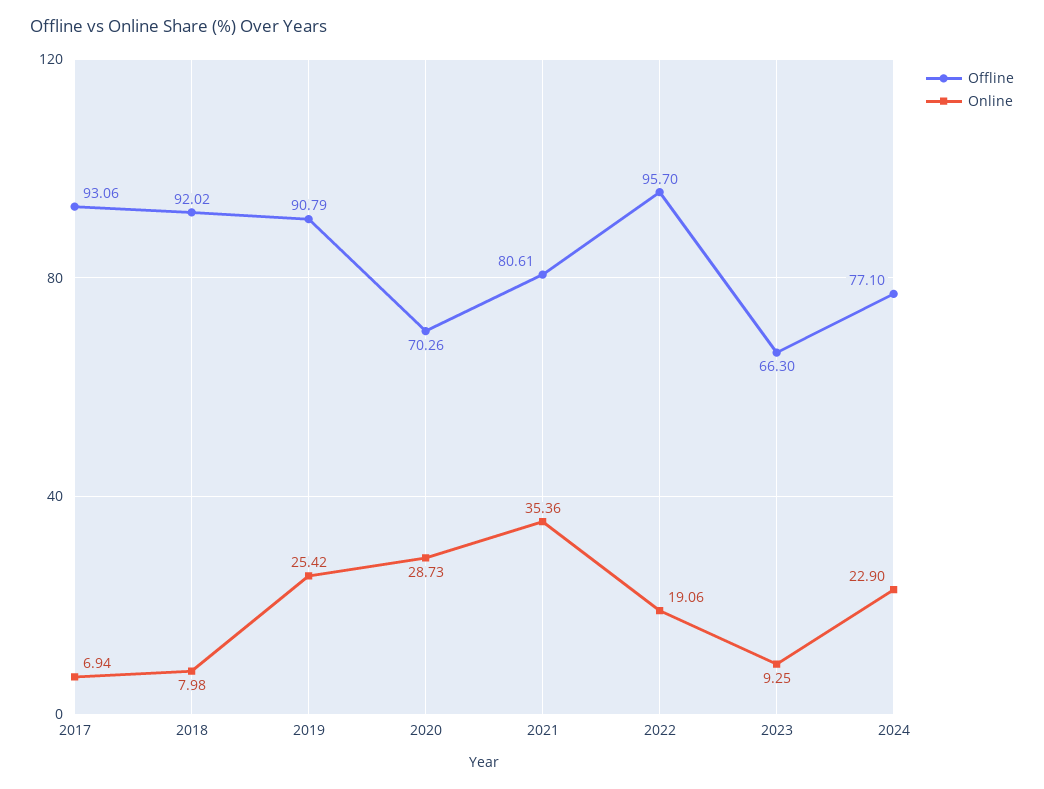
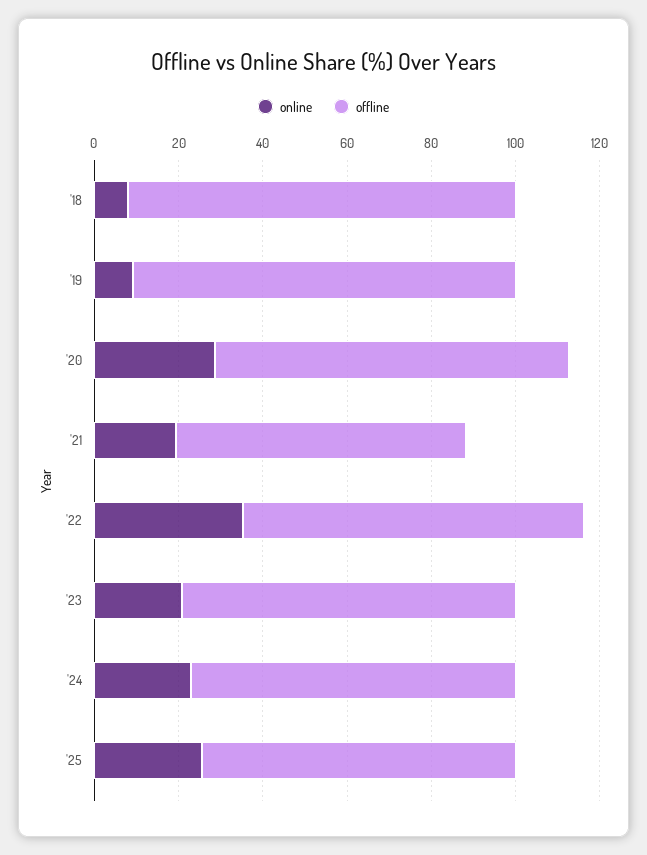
Offline, 2017: 93.06 -> none
Online, 2017: 6.94 -> none
Online, 2019: 25.42 -> 10
Offline, 2020: 70.26 -> 85
Offline, 2021: 80.61 -> 70
Online, 2021: 35.36 -> 20
Offline, 2022: 95.7 -> 80
Online, 2022: 19.06 -> 35
Offline, 2023: 66.3 -> 80
Online, 2023: 9.25 -> 20
Online, '25: none -> 25
Offline, '25: none -> 75

